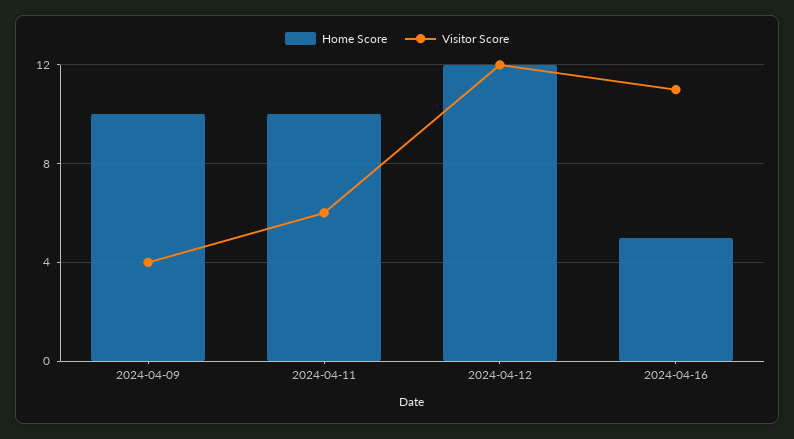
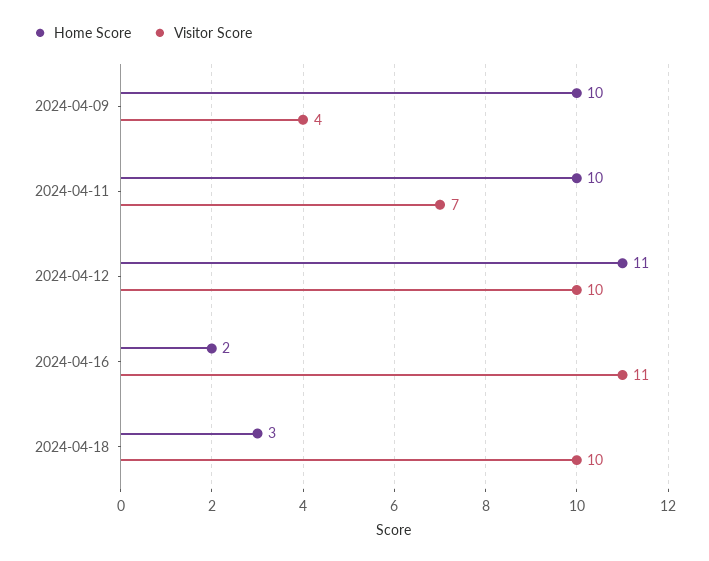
Visitor Score, 2024-04-11: 6 -> 7
Home Score, 2024-04-12: 12 -> 11
Visitor Score, 2024-04-12: 12 -> 10
Home Score, 2024-04-16: 5 -> 2
Home Score, 2024-04-18: none -> 3
Visitor Score, 2024-04-18: none -> 10

